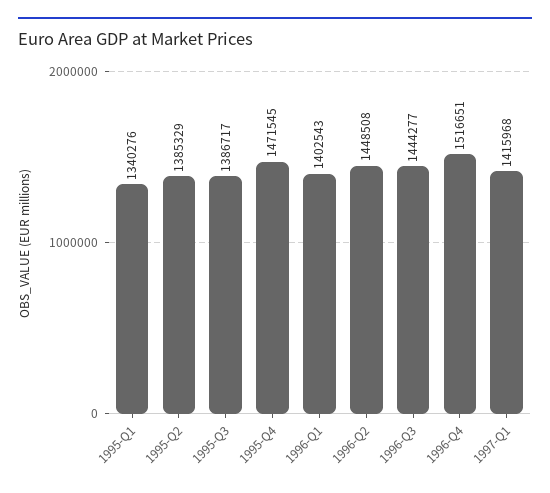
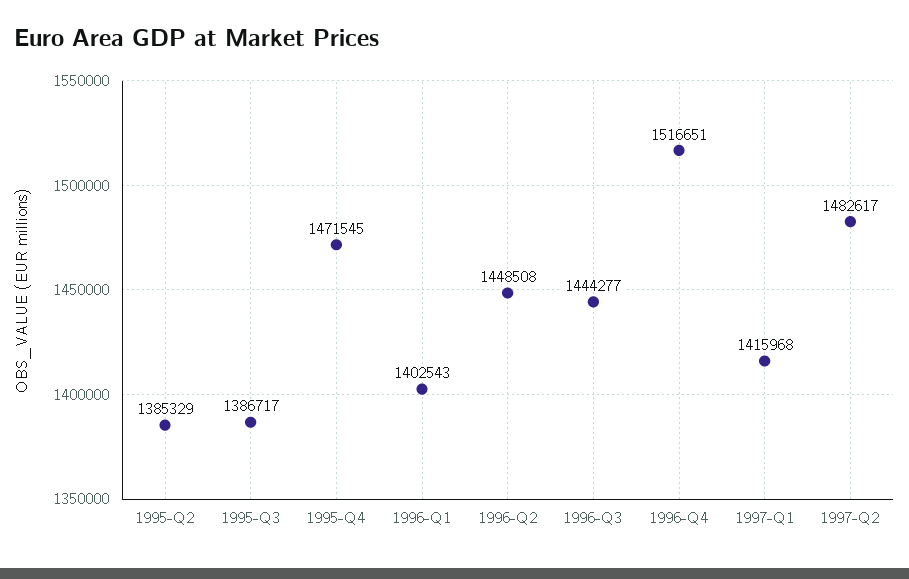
1995-Q1: 1340276 -> none
1997-Q2: none -> 1482617

